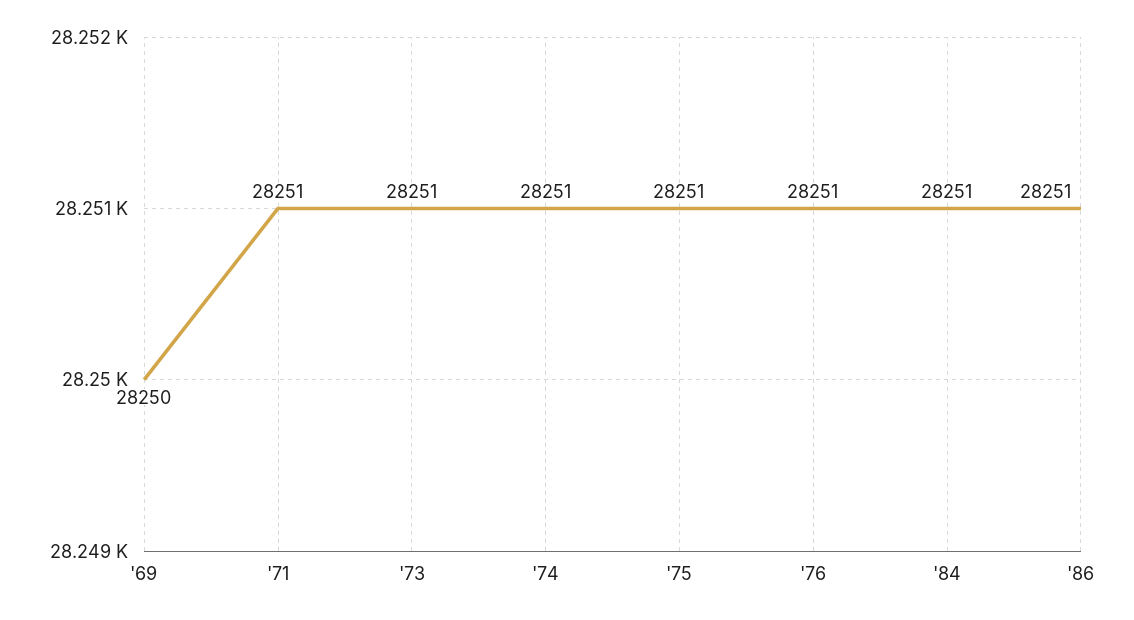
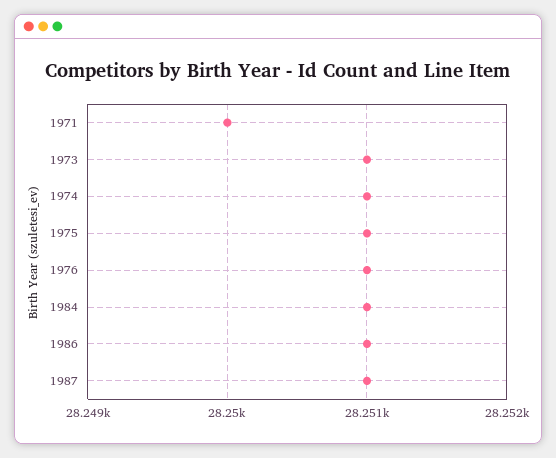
'69: 28250 -> none
'71: 28251 -> 28250
1987: none -> 28251

